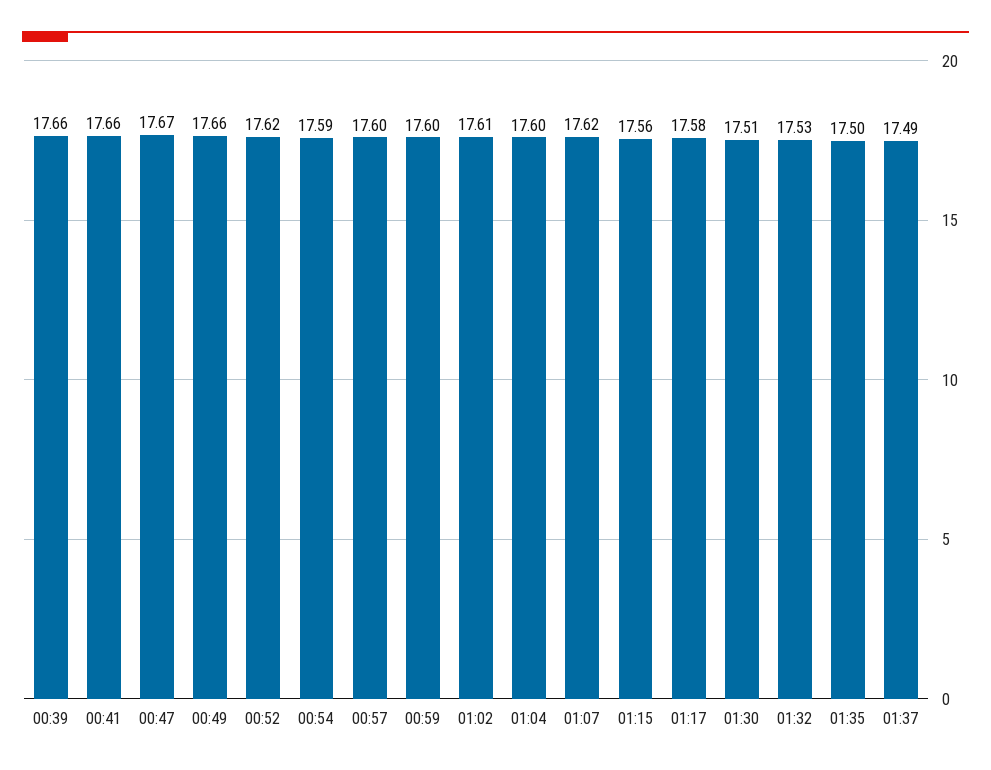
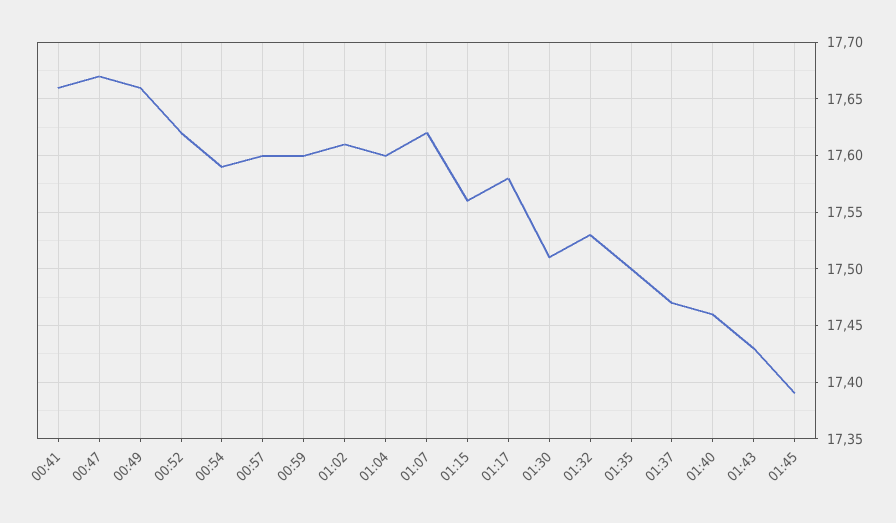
00:39: 17.66 -> none
01:37: 17.49 -> 17.47
01:40: none -> 17.46
01:43: none -> 17.43
01:45: none -> 17.39

